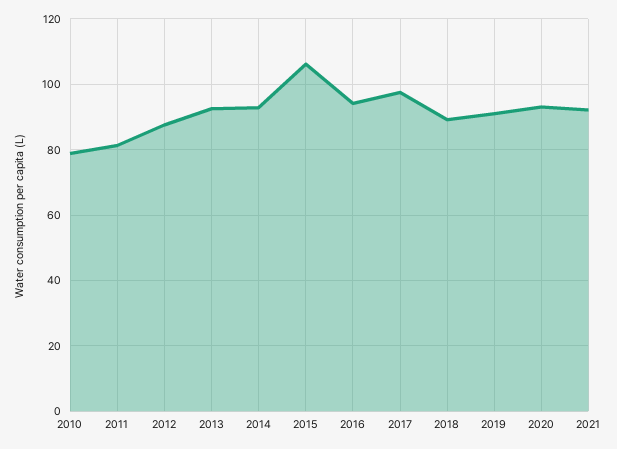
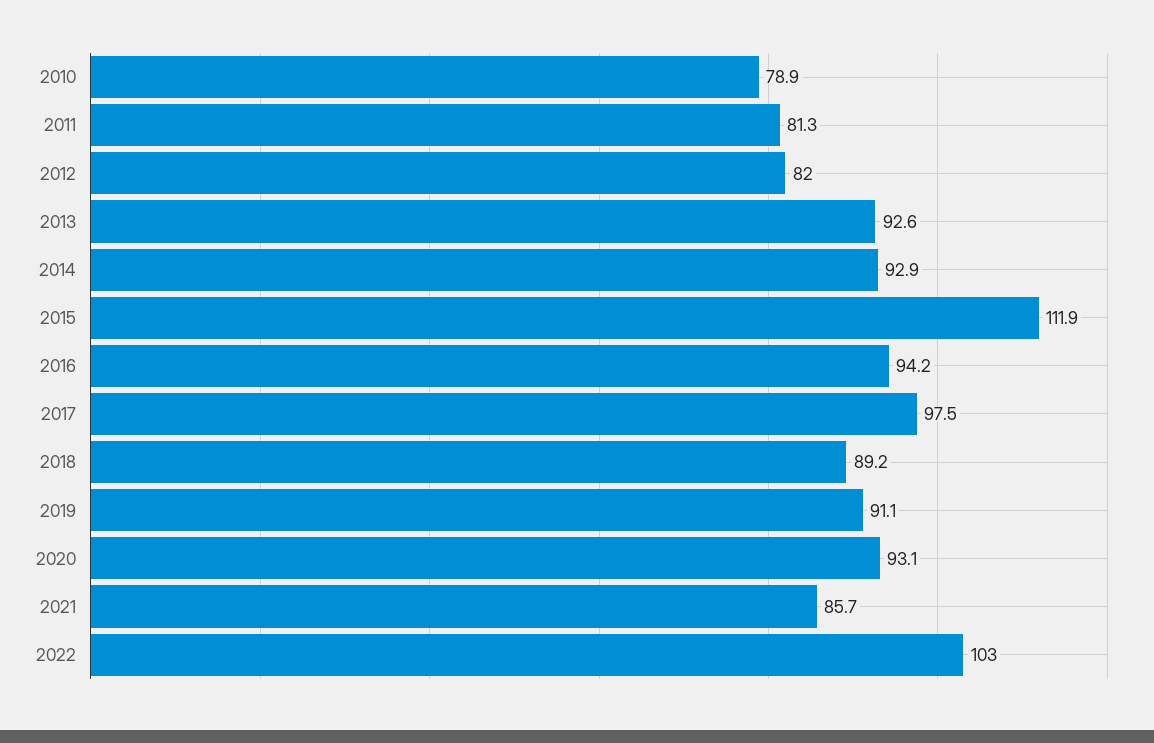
2012: 88 -> 82
2015: 106 -> 111.9
2021: 92 -> 85.7
2022: none -> 103

